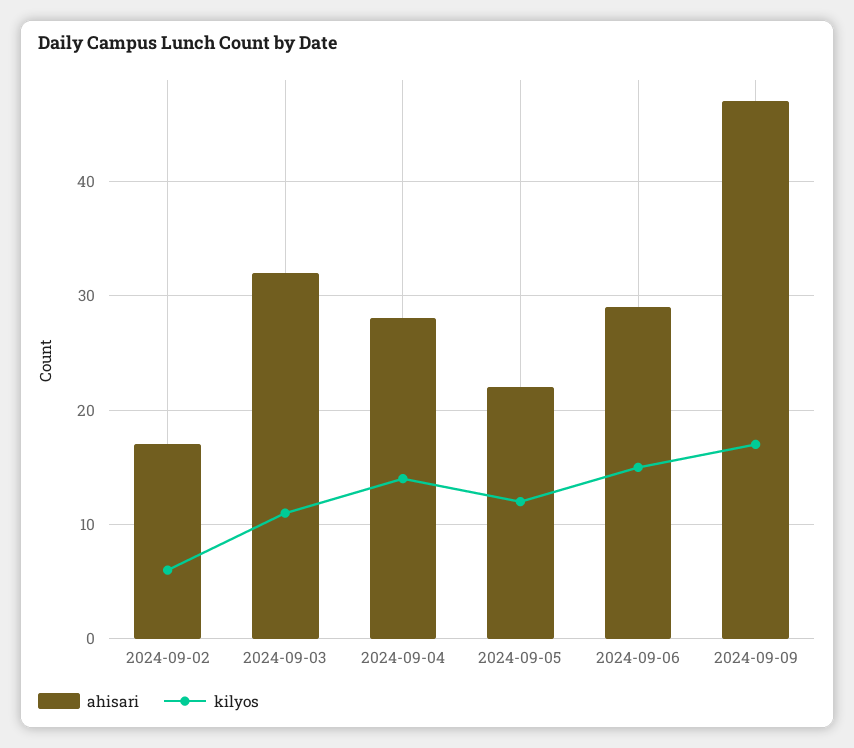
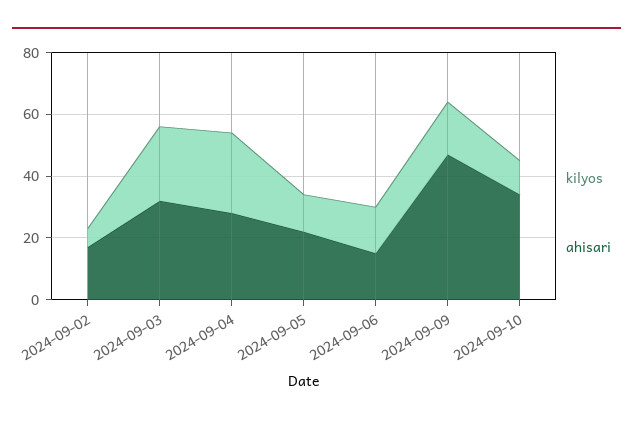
kilyos, 2024-09-03: 11 -> 25
kilyos, 2024-09-04: 14 -> 25
ahisari, 2024-09-06: 29 -> 15
kilyos, 2024-09-10: none -> 10
ahisari, 2024-09-10: none -> 35

